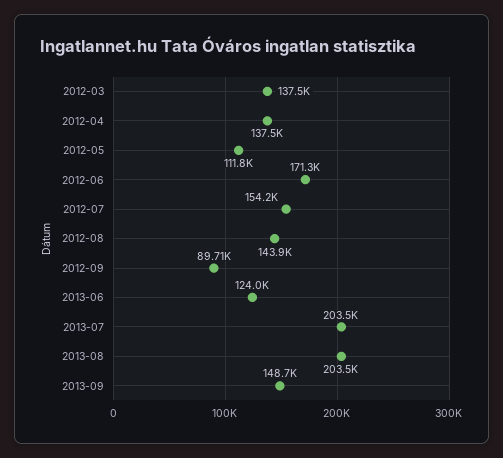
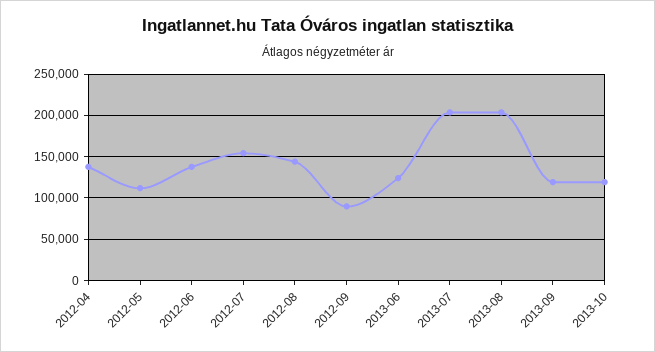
2012-03: 137500 -> none
2012-06: 171300 -> 140000
2013-09: 148700 -> 120000
2013-10: none -> 120000

